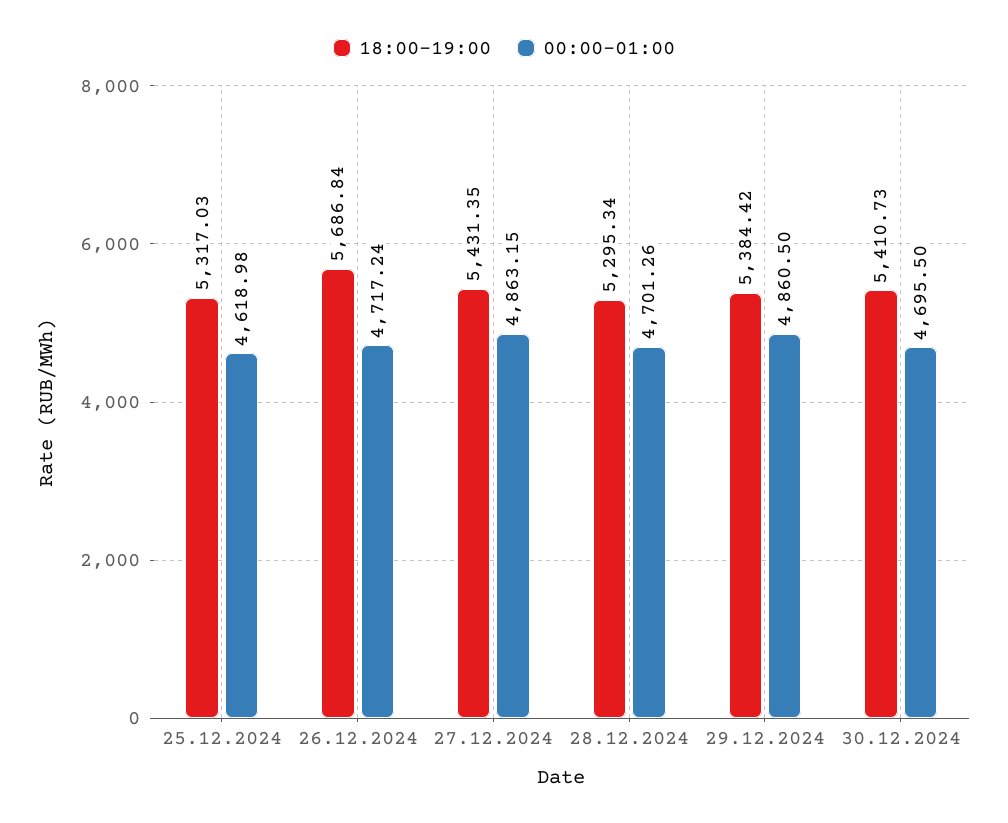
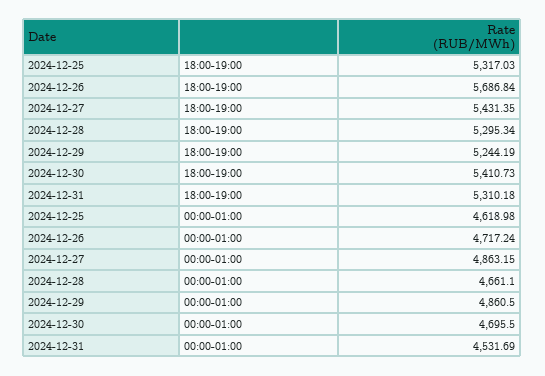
00:00-01:00, 28.12.2024: 4701.26 -> 4661.1
18:00-19:00, 29.12.2024: 5384.42 -> 5244.19
18:00-19:00, 2024-12-31: none -> 5310.18
00:00-01:00, 2024-12-31: none -> 4531.69

